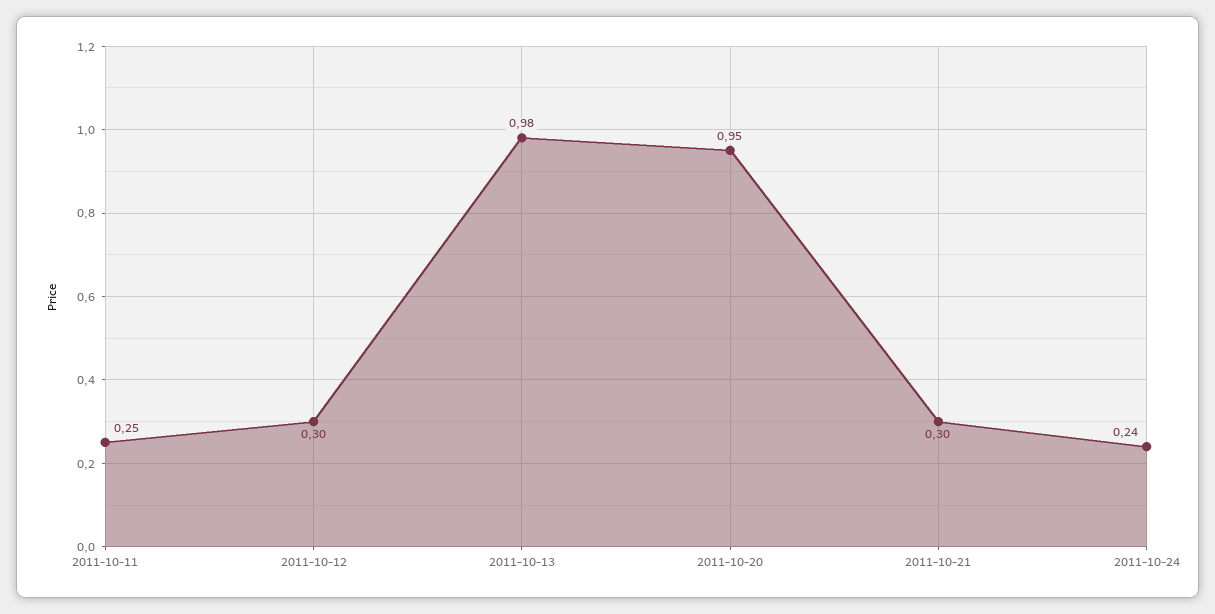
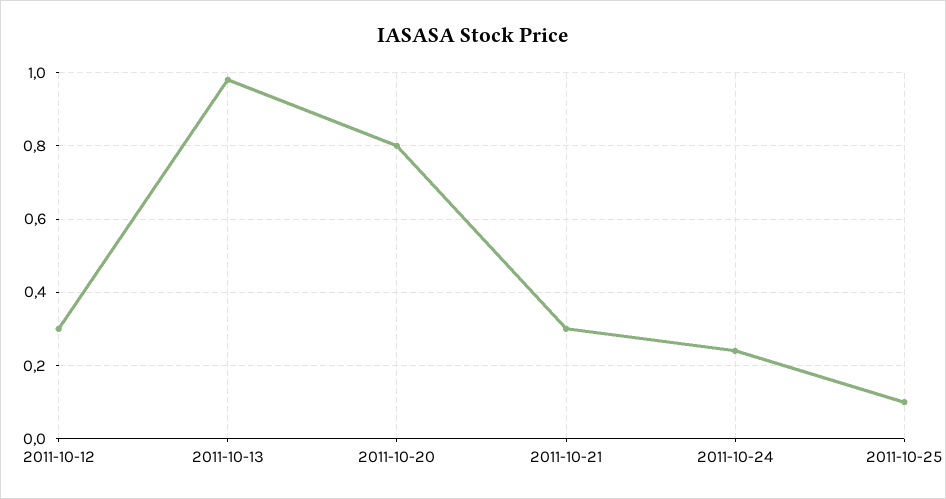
2011-10-11: 0.25 -> none
2011-10-20: 0.95 -> 0.8
2011-10-25: none -> 0.1

